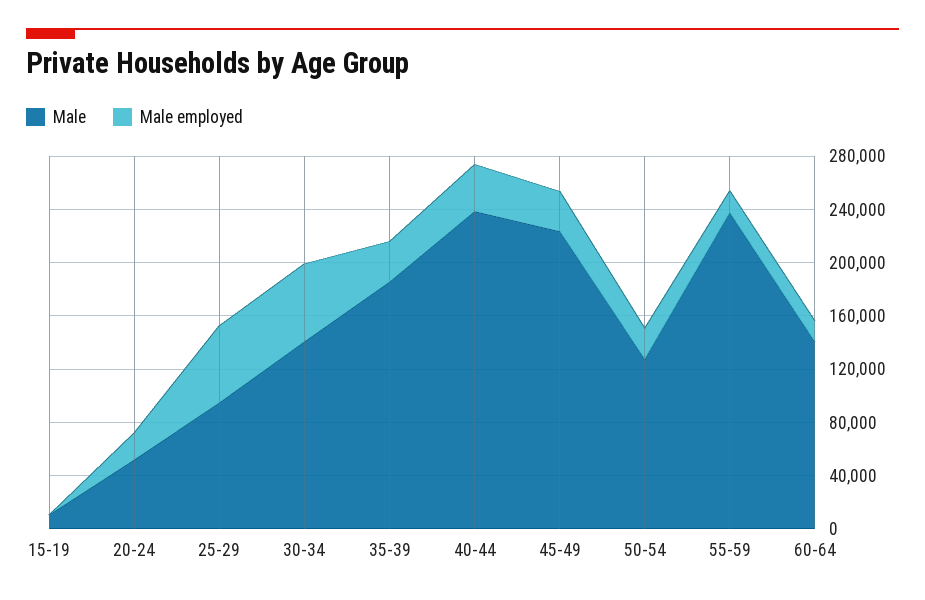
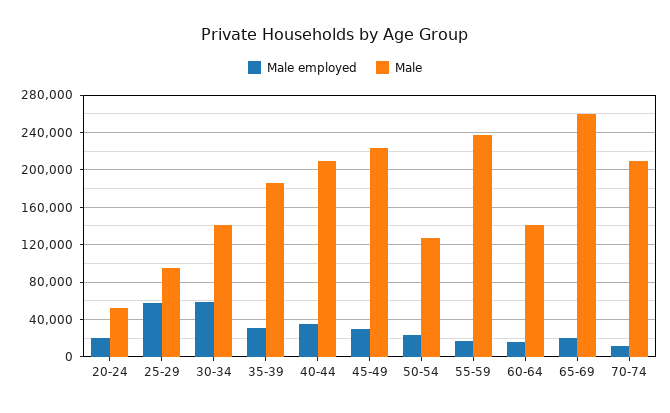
Male, 15-19: 10000 -> none
Male employed, 15-19: 0 -> none
Male, 40-44: 240000 -> 210000
Male employed, 65-69: none -> 20000
Male, 65-69: none -> 260000
Male employed, 70-74: none -> 10000
Male, 70-74: none -> 210000

